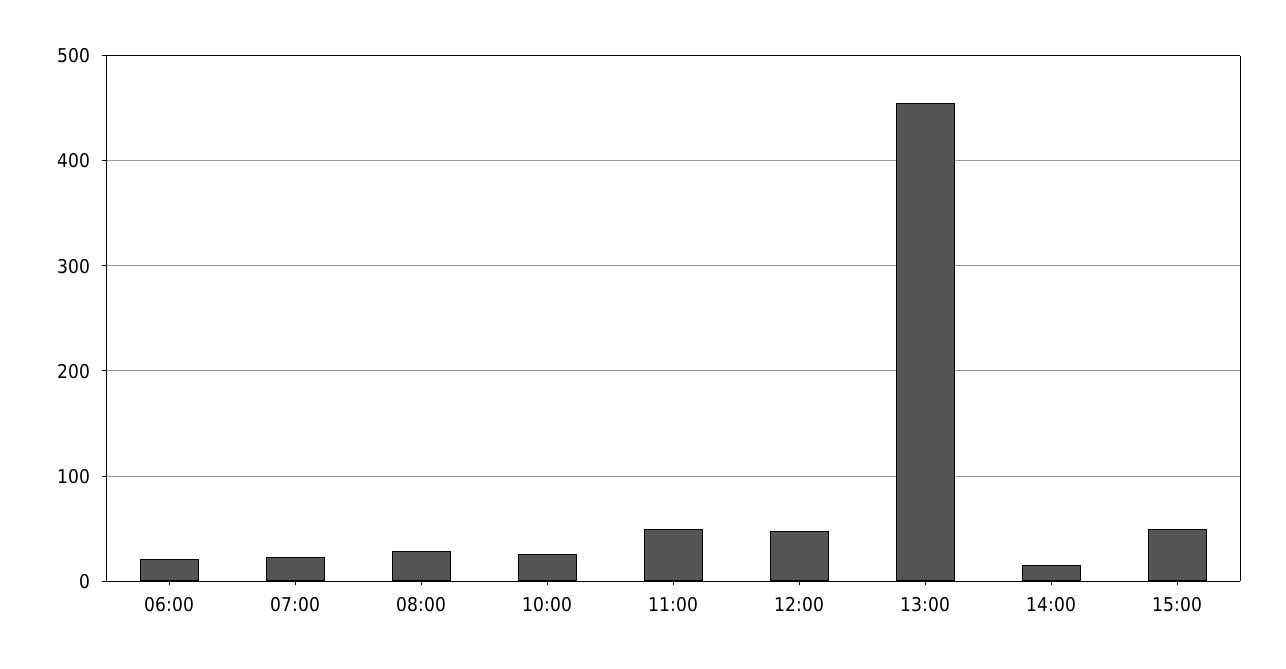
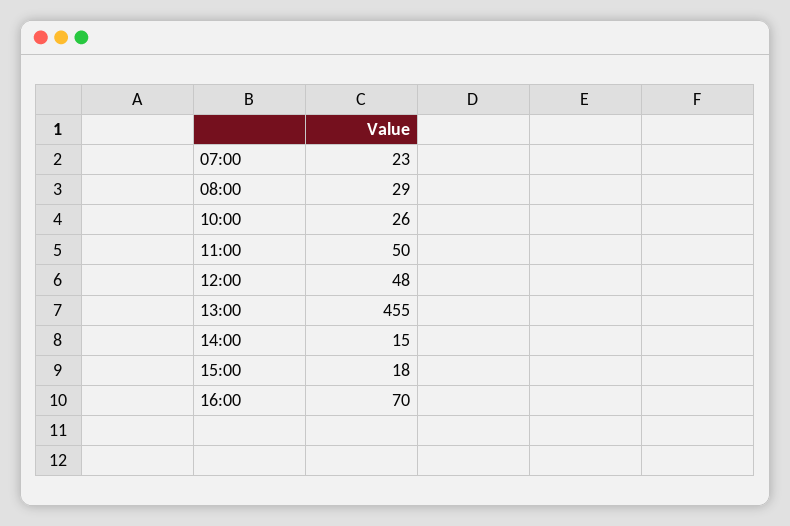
06:00: 20 -> none
15:00: 50 -> 18
16:00: none -> 70

